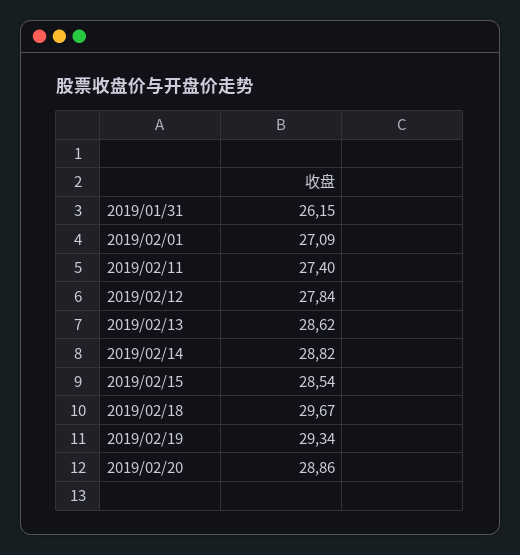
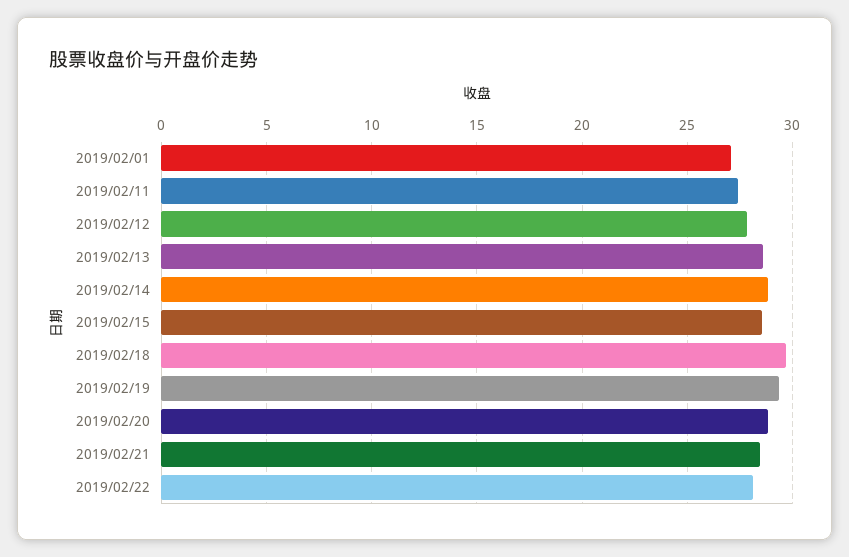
2019/01/31: 26.15 -> none
2019/02/21: none -> 28.5
2019/02/22: none -> 28

